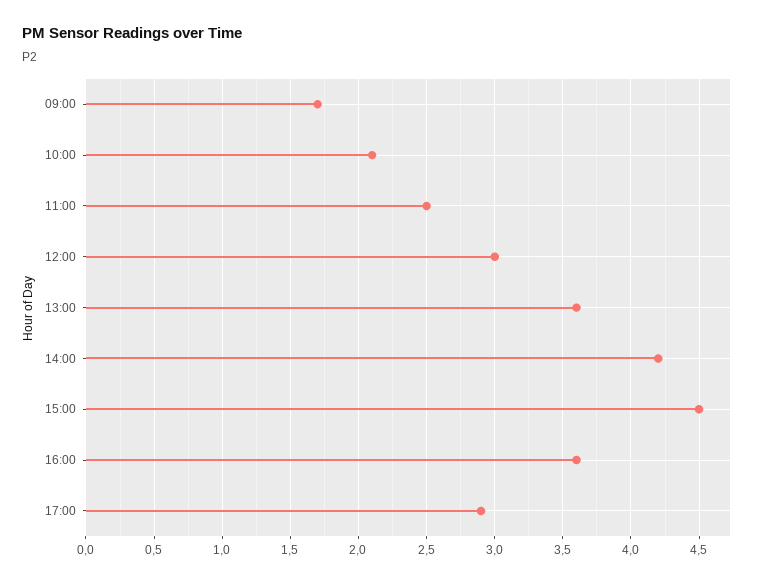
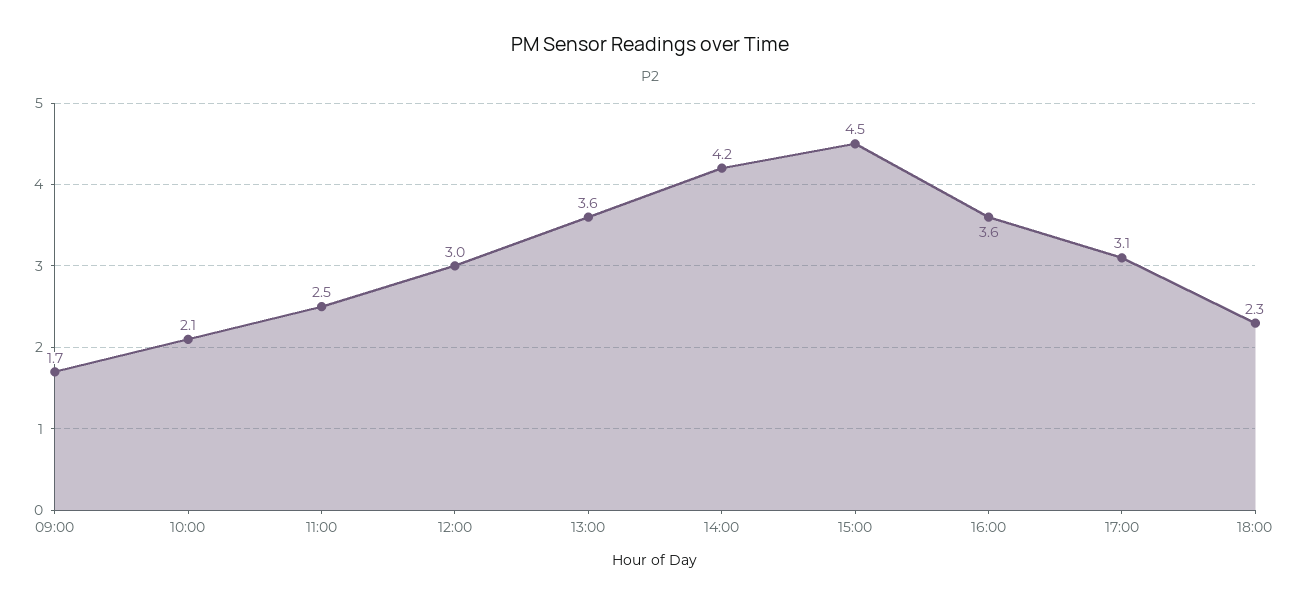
17:00: 2.9 -> 3.1
18:00: none -> 2.3

